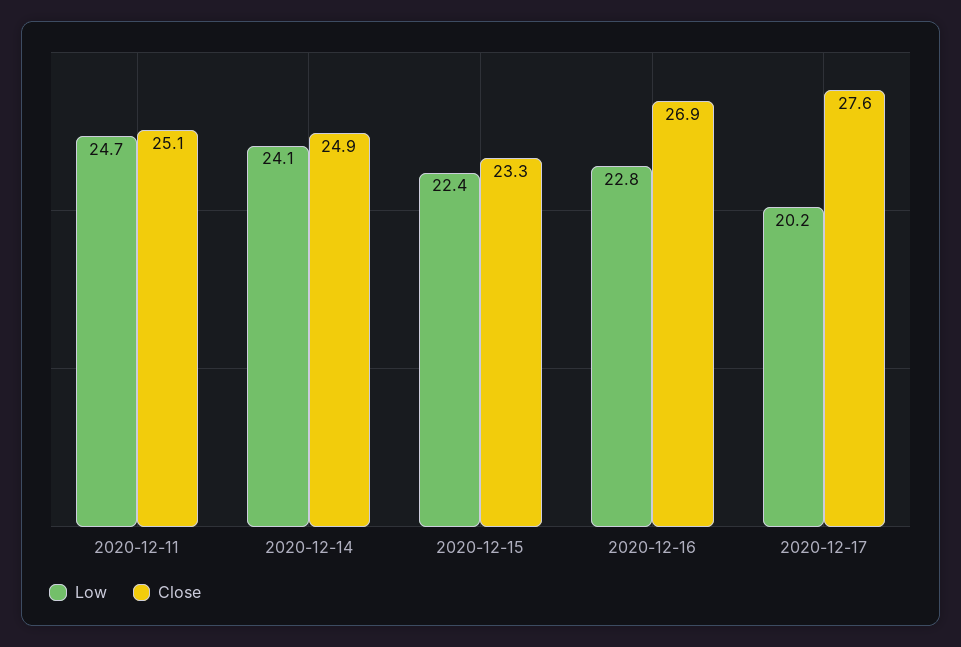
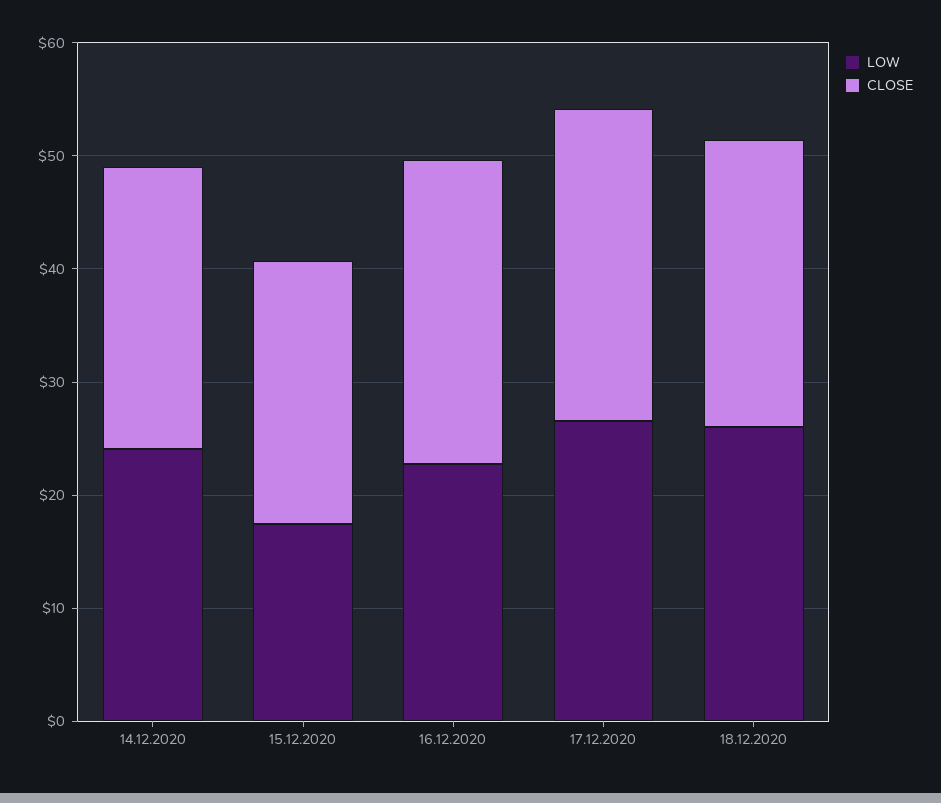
Low, 2020-12-11: 24.7 -> none
Close, 2020-12-11: 25.1 -> none
Low, 2020-12-15: 22.4 -> 18
Low, 2020-12-17: 20.2 -> 26
Low, 18.12.2020: none -> 26
Close, 18.12.2020: none -> 26

